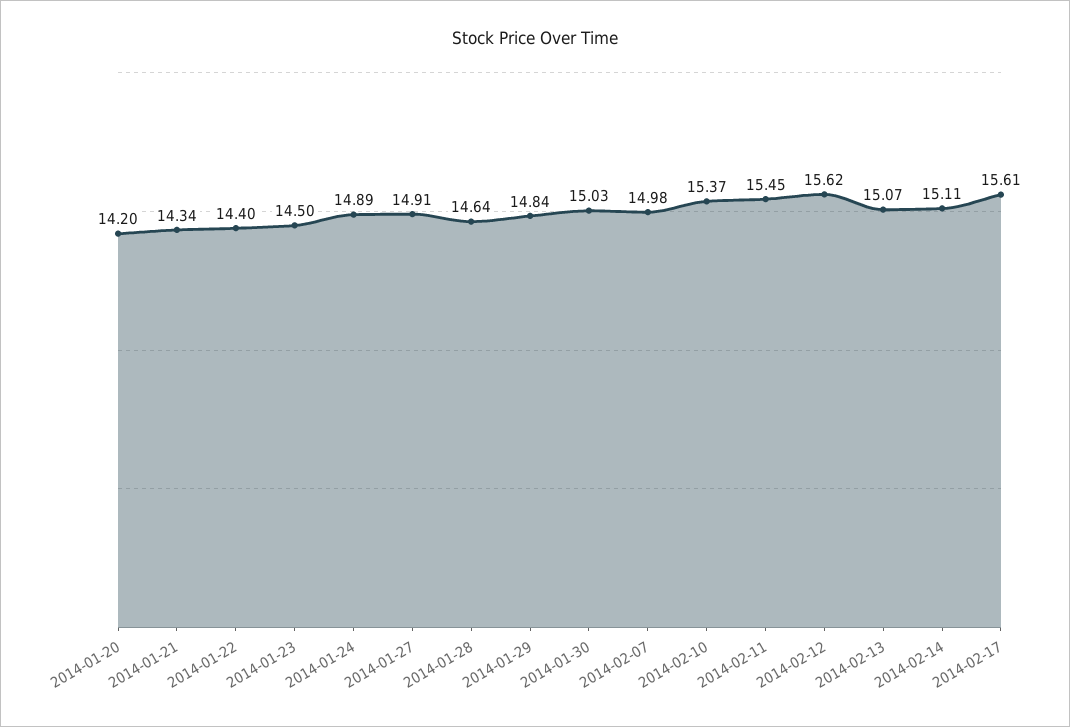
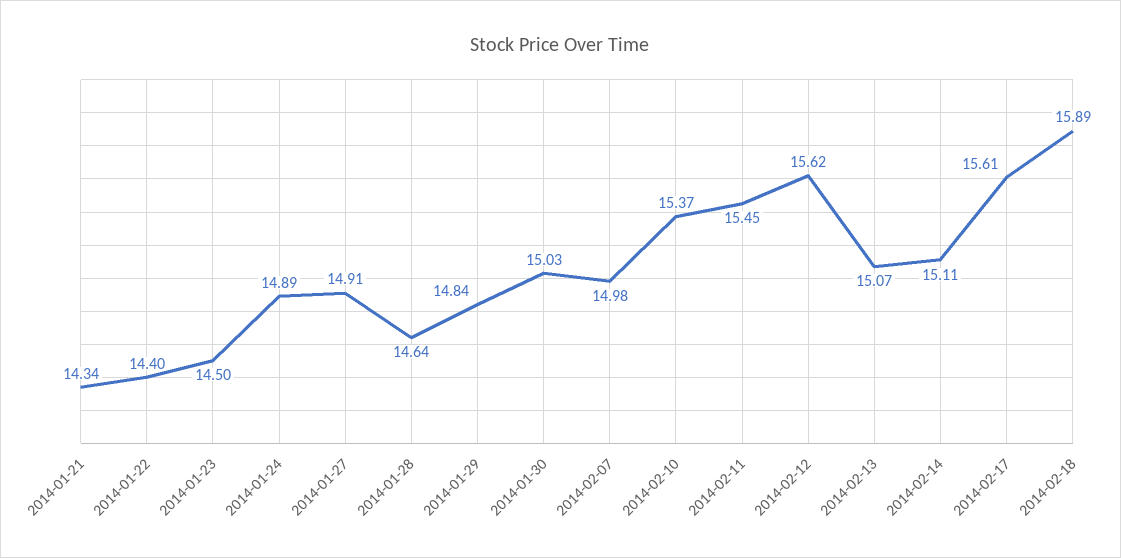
2014-01-20: 14.2 -> none
2014-02-18: none -> 15.89

